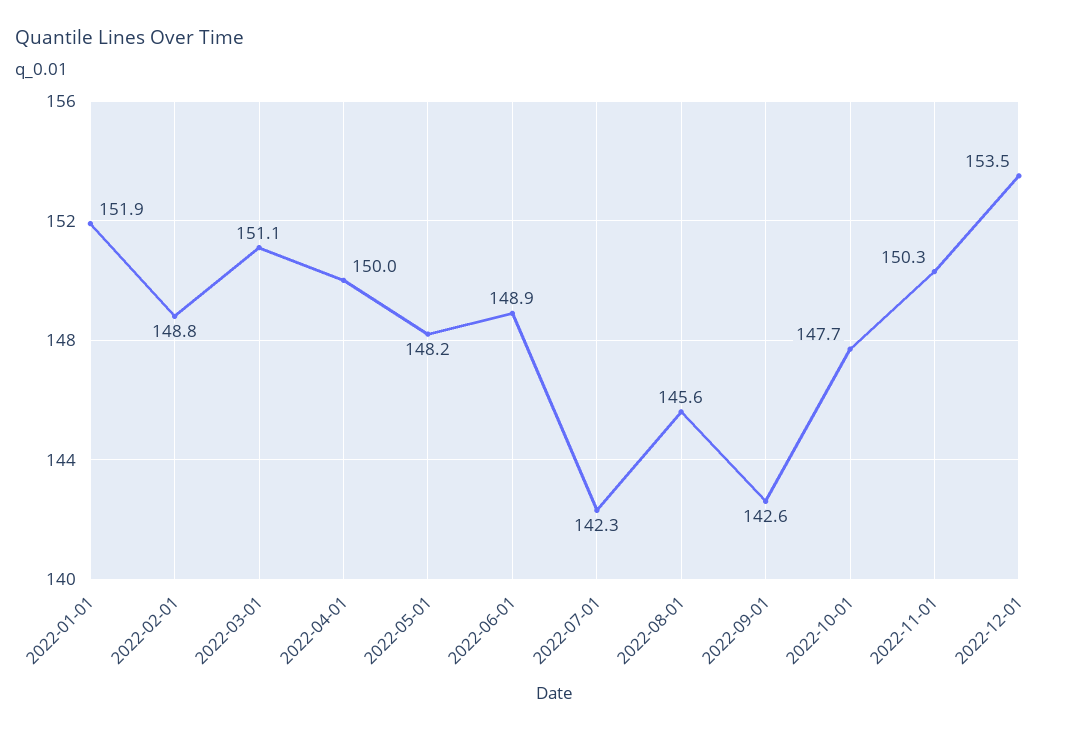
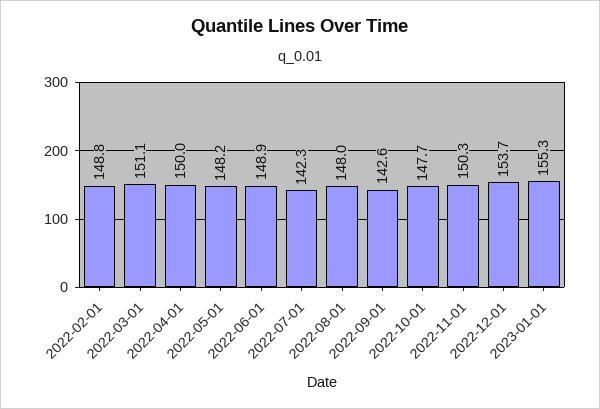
2022-01-01: 151.9 -> none
2022-08-01: 145.6 -> 148
2022-12-01: 153.5 -> 153.7
2023-01-01: none -> 155.3

